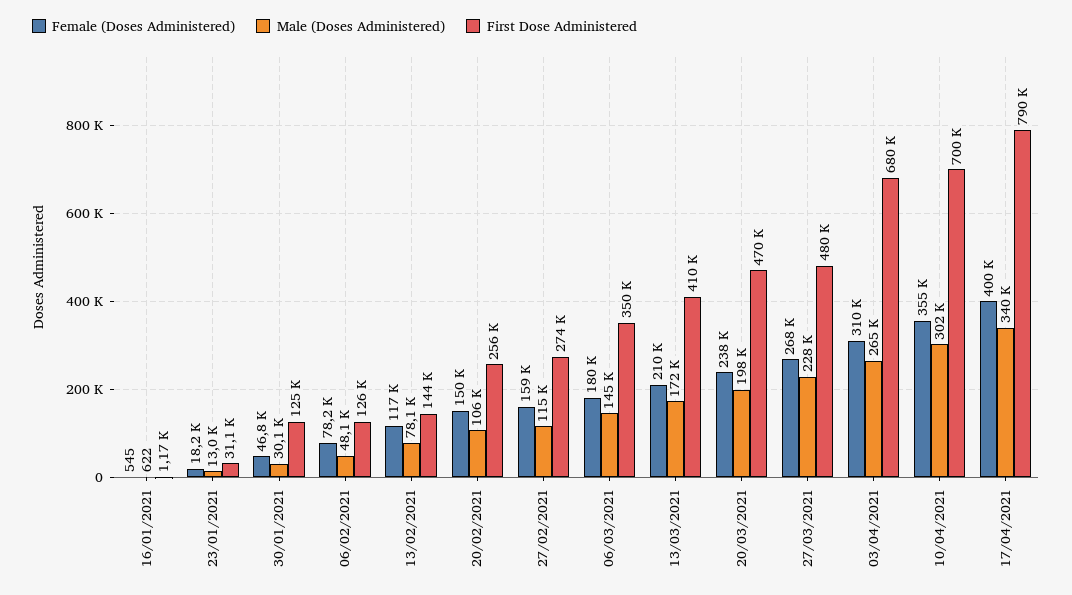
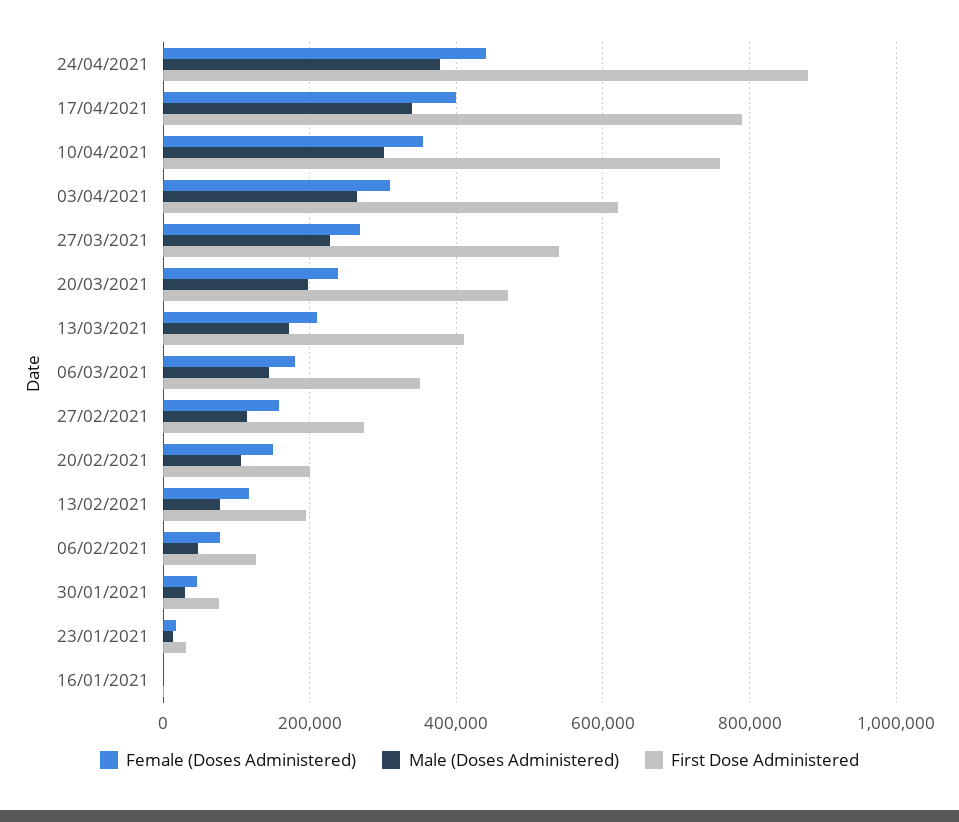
First Dose Administered, 30/01/2021: 125000 -> 80000
First Dose Administered, 13/02/2021: 144000 -> 200000
First Dose Administered, 20/02/2021: 256000 -> 200000
First Dose Administered, 27/03/2021: 480000 -> 540000
First Dose Administered, 03/04/2021: 680000 -> 620000
First Dose Administered, 10/04/2021: 700000 -> 760000
Female (Doses Administered), 24/04/2021: none -> 440000
Male (Doses Administered), 24/04/2021: none -> 380000
First Dose Administered, 24/04/2021: none -> 880000

